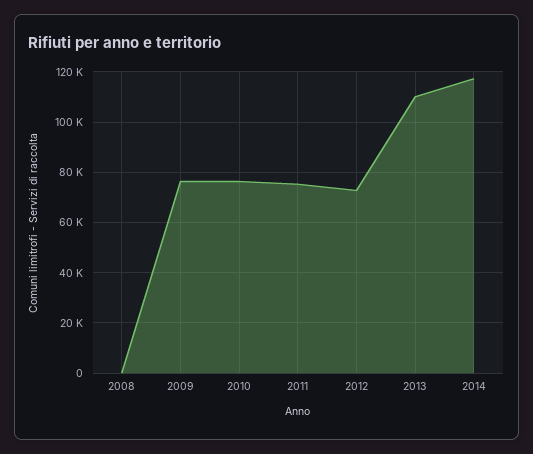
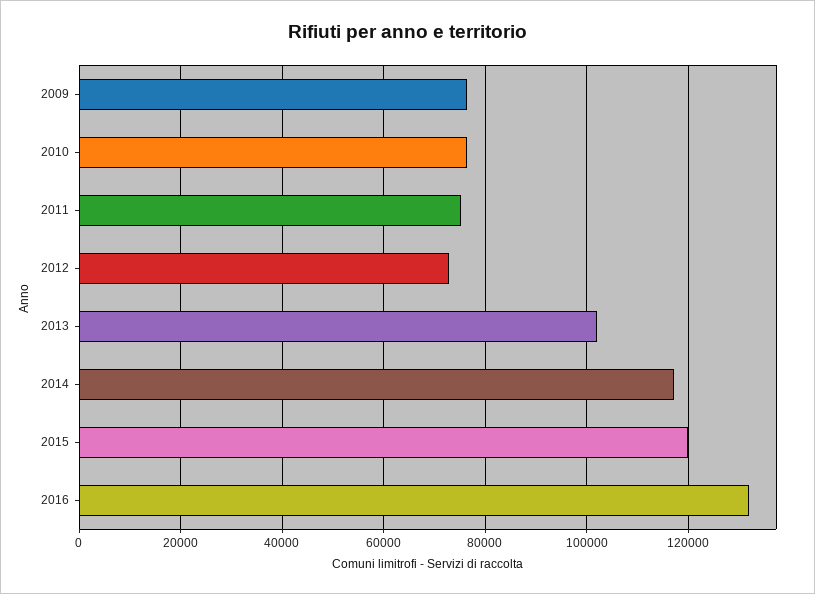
2008: 0 -> none
2013: 110000 -> 102000
2015: none -> 120000
2016: none -> 132000

